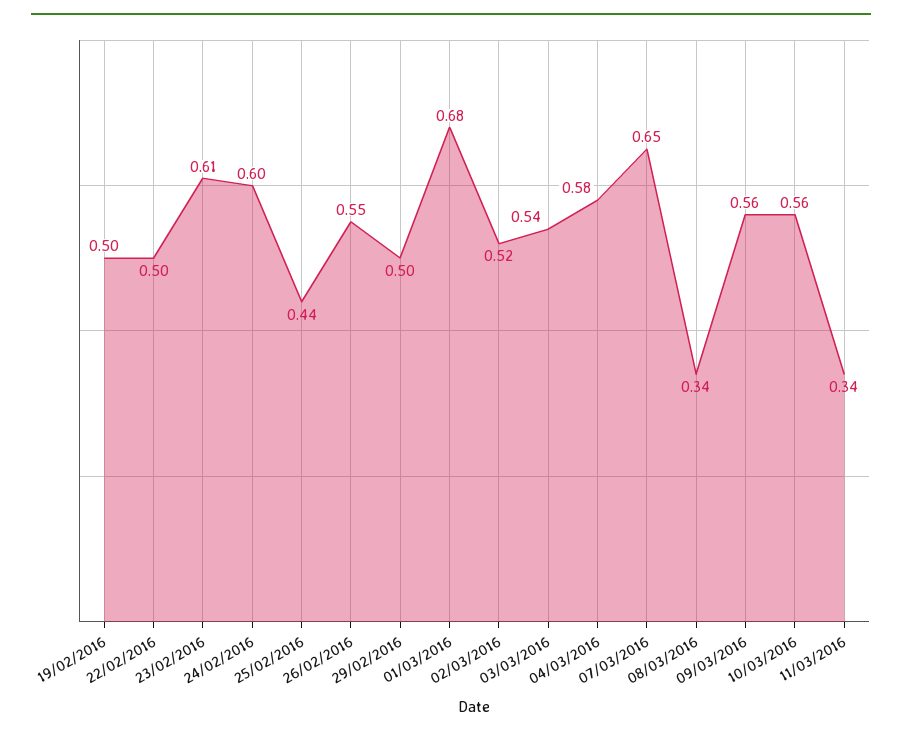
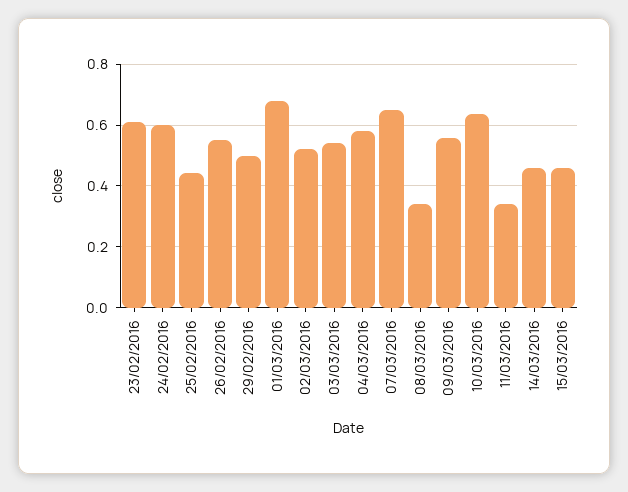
19/02/2016: 0.5 -> none
22/02/2016: 0.5 -> none
10/03/2016: 0.56 -> 0.64
14/03/2016: none -> 0.46
15/03/2016: none -> 0.46

